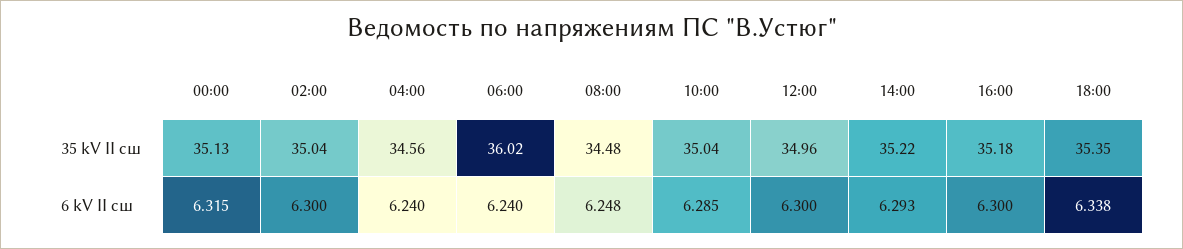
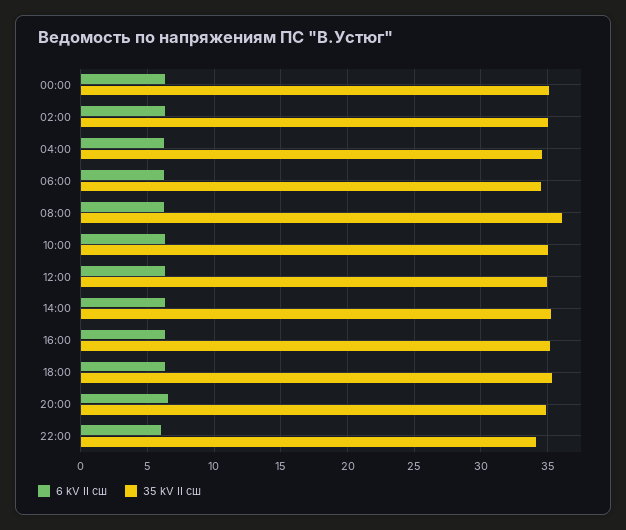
35 kV II сш, 06:00: 36.02 -> 34.5
35 kV II сш, 08:00: 34.48 -> 36
6 kV II сш, 20:00: none -> 6.5
35 kV II сш, 20:00: none -> 35
6 kV II сш, 22:00: none -> 6
35 kV II сш, 22:00: none -> 34

